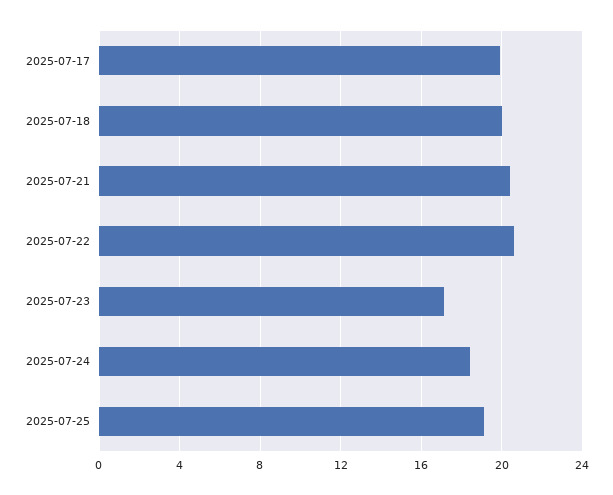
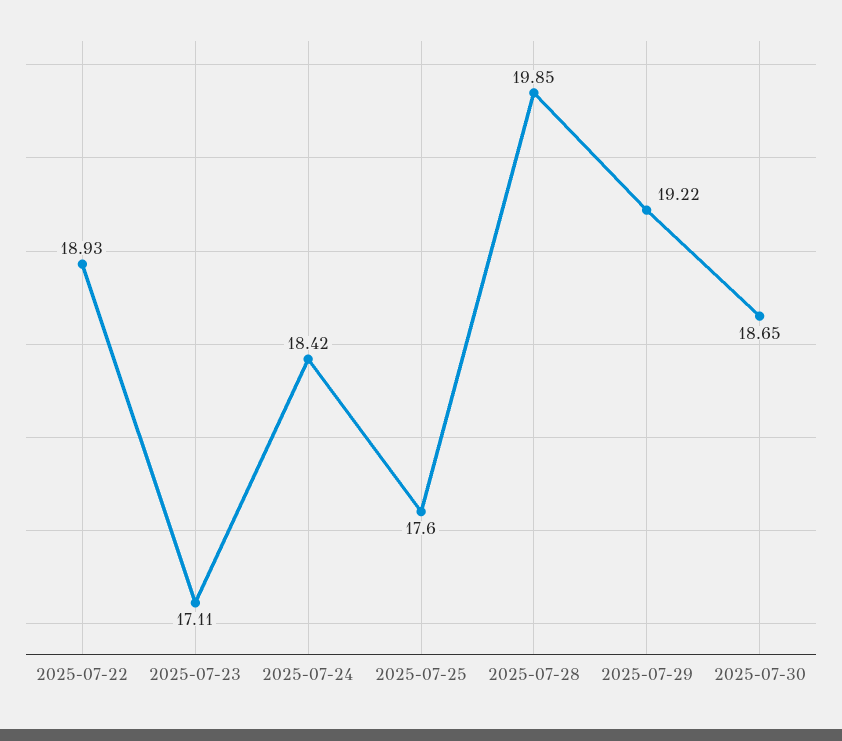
2025-07-17: 20 -> none
2025-07-18: 20 -> none
2025-07-21: 20.5 -> none
2025-07-22: 20.5 -> 18.93
2025-07-25: 19 -> 17.6
2025-07-28: none -> 19.85
2025-07-29: none -> 19.22
2025-07-30: none -> 18.65

